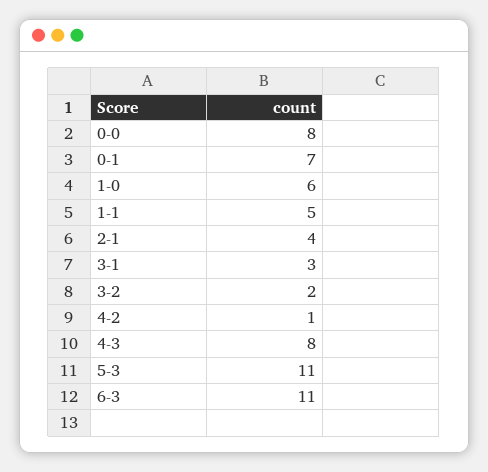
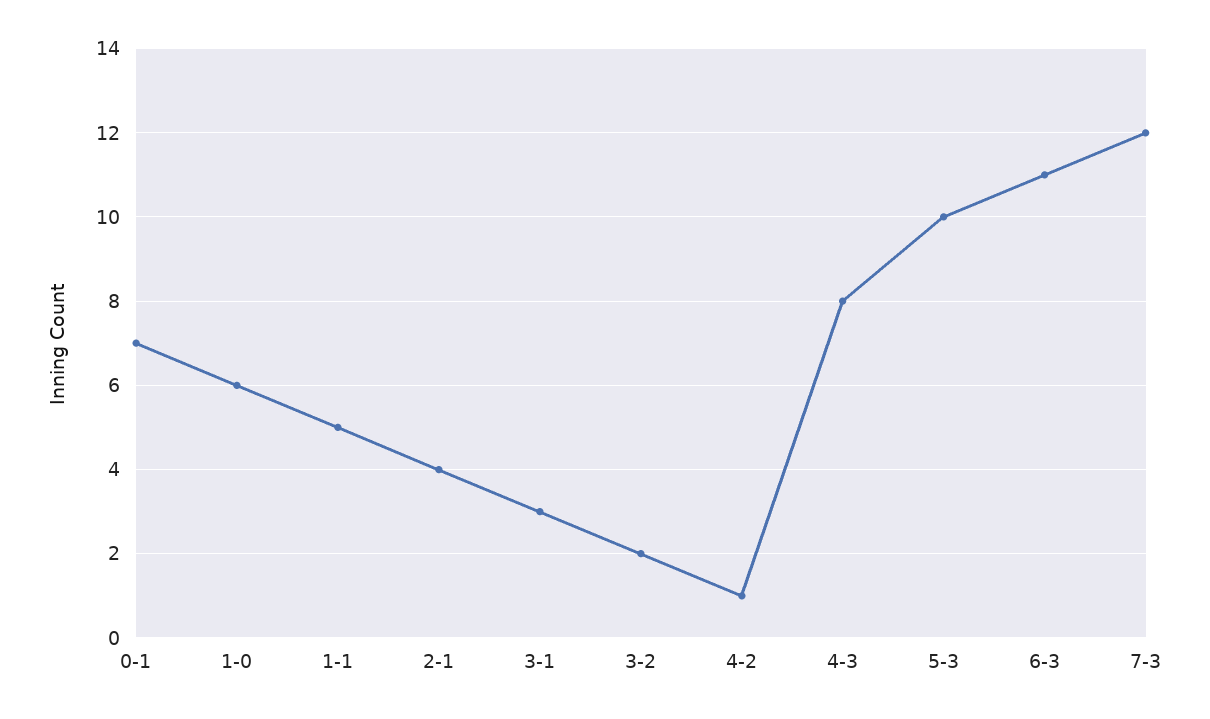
0-0: 8 -> none
5-3: 11 -> 10
7-3: none -> 12

